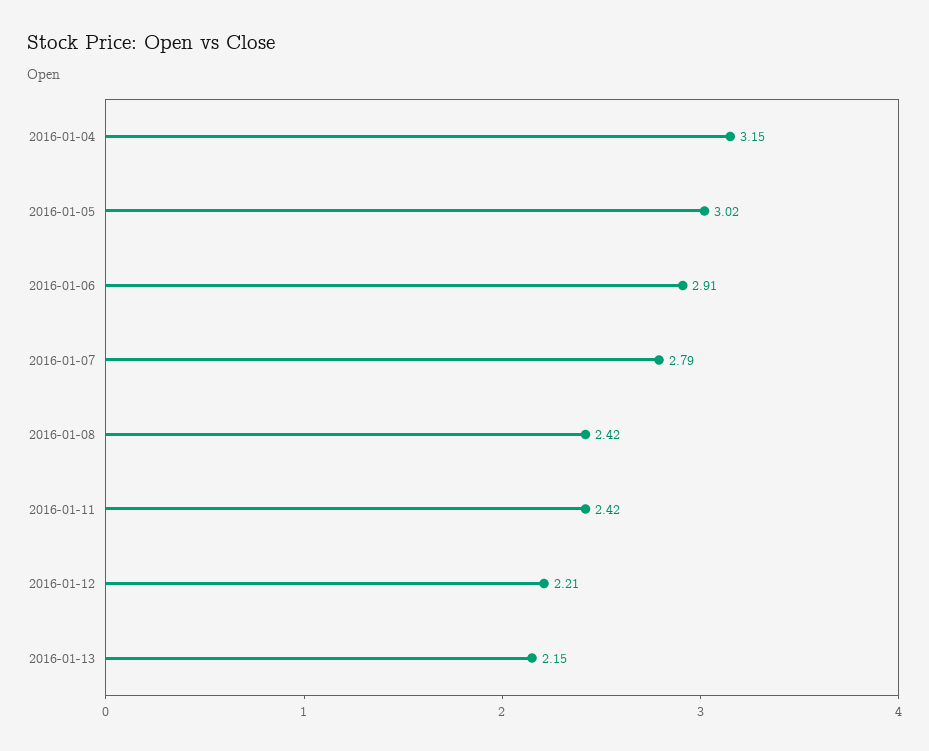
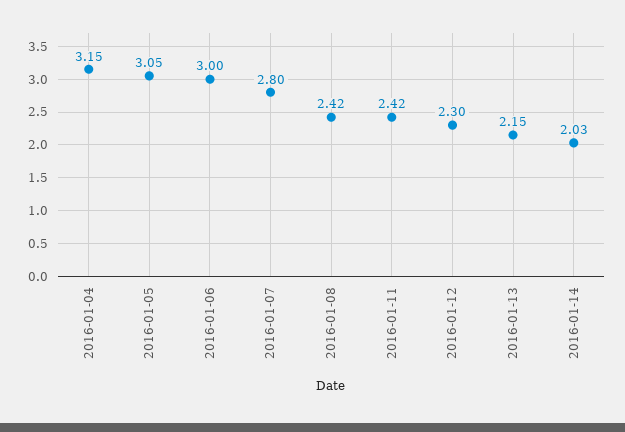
2016-01-05: 3.02 -> 3.05
2016-01-06: 2.91 -> 3
2016-01-07: 2.79 -> 2.8
2016-01-12: 2.21 -> 2.3
2016-01-14: none -> 2.03

